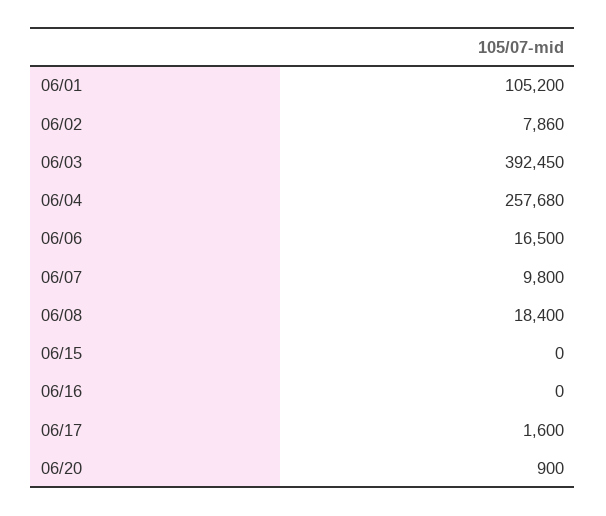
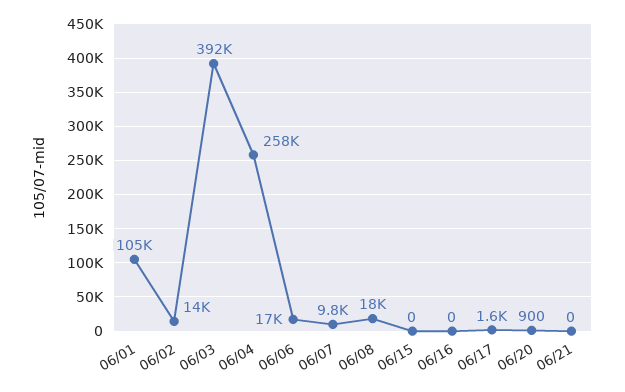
06/02: 7860 -> 14000
06/21: none -> 0

